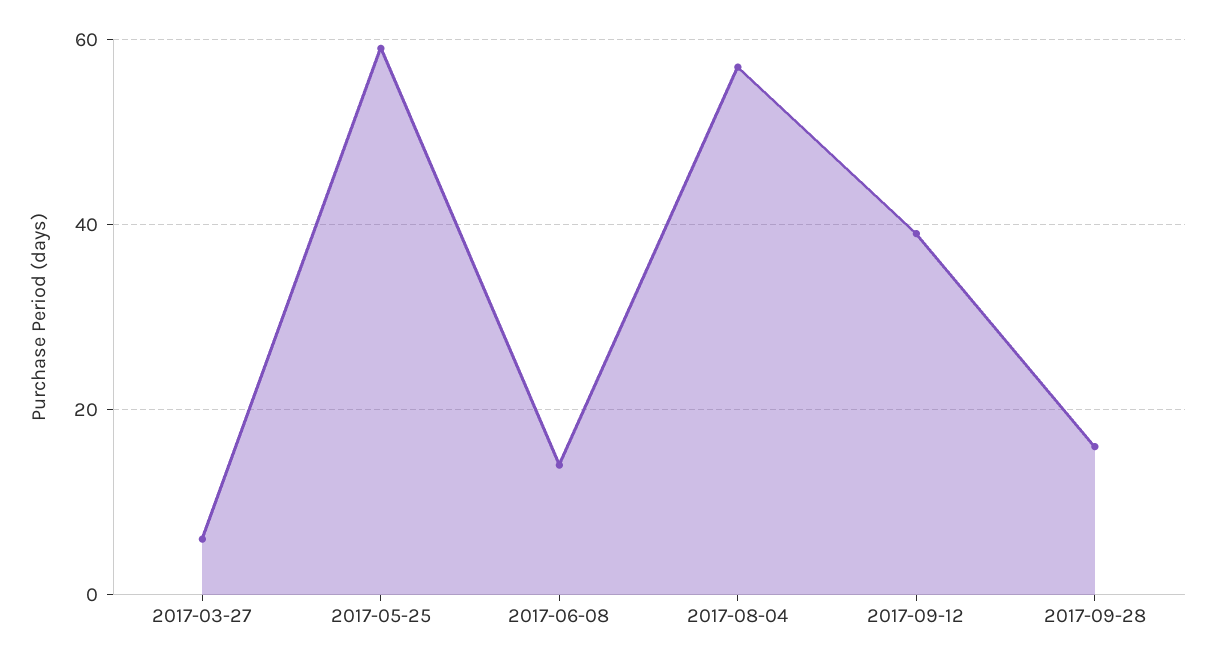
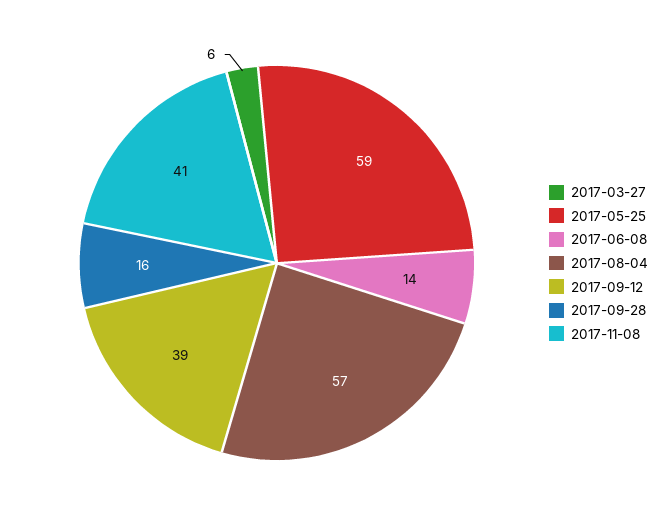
2017-11-08: none -> 41

